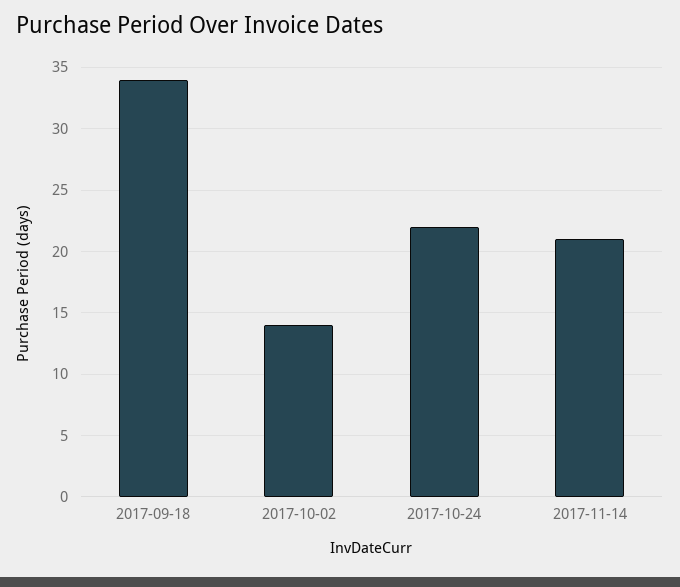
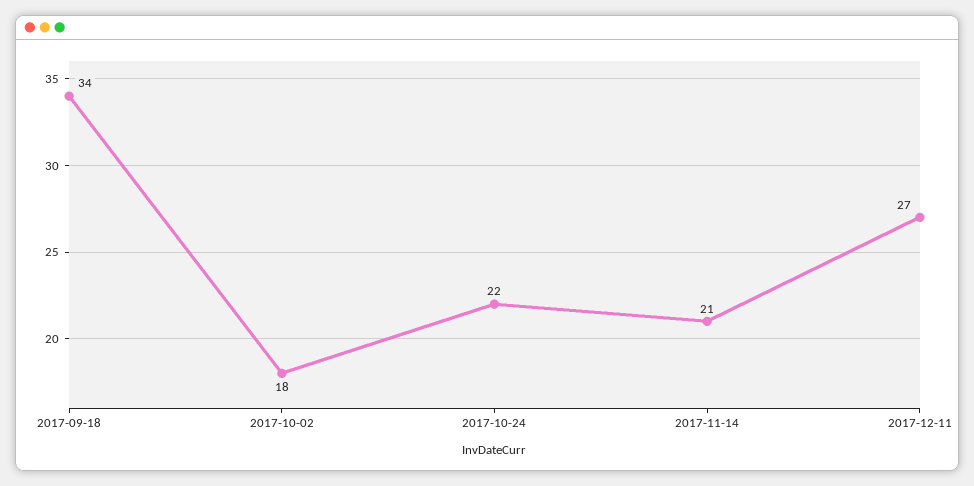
2017-10-02: 14 -> 18
2017-12-11: none -> 27

